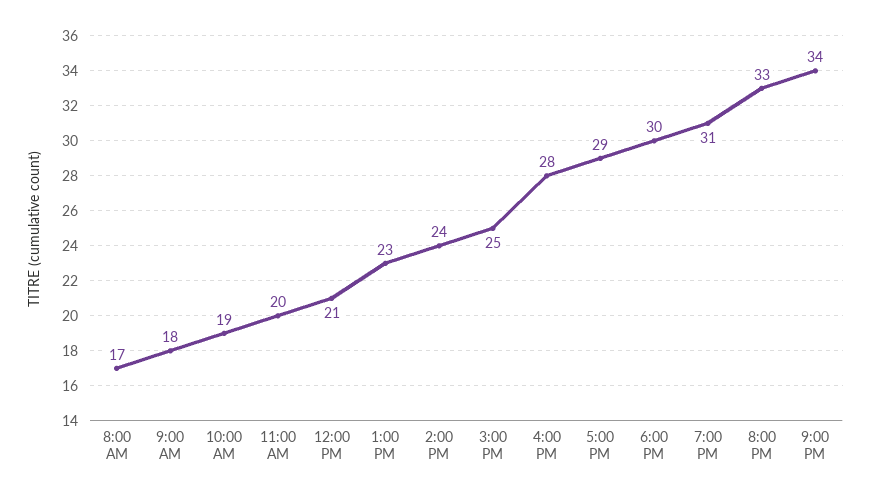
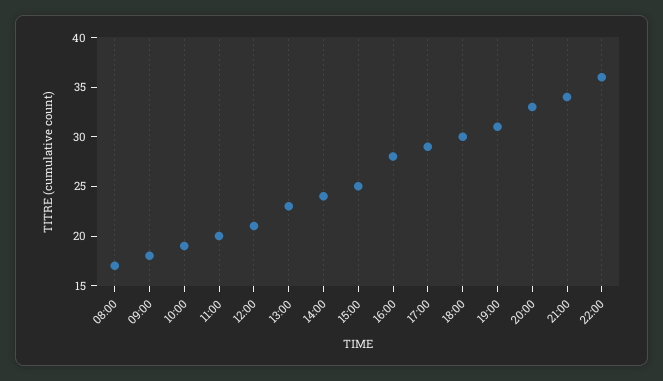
22:00: none -> 36

